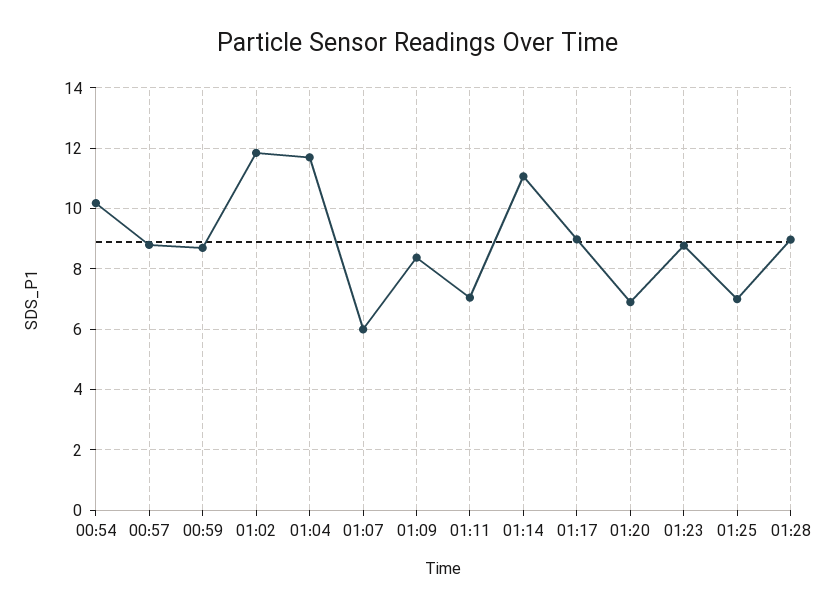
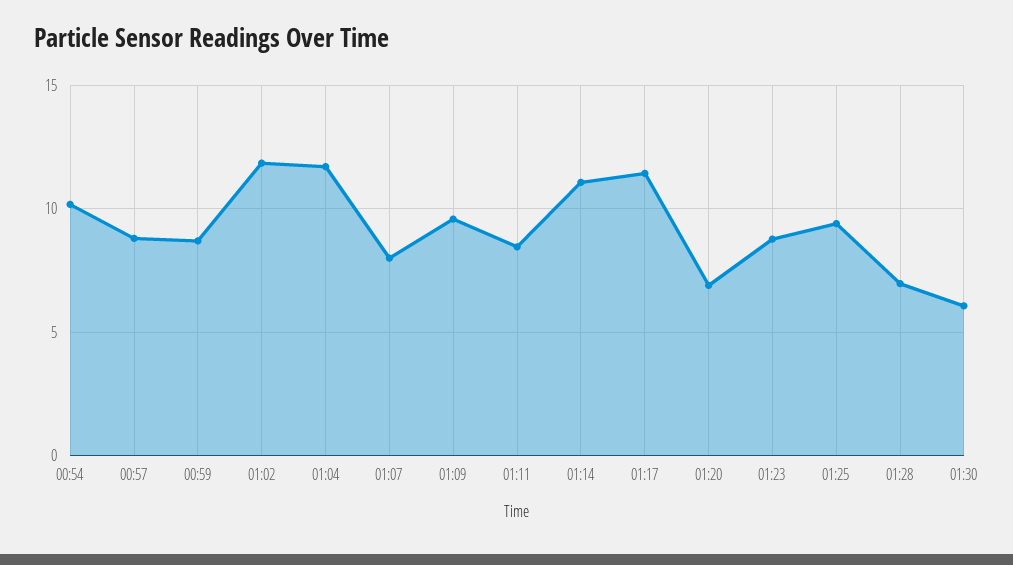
01:07: 6 -> 8
01:09: 8.4 -> 9.5
01:11: 7 -> 8.5
01:17: 9 -> 11.5
01:25: 7 -> 9.5
01:28: 9 -> 7
01:30: none -> 6

